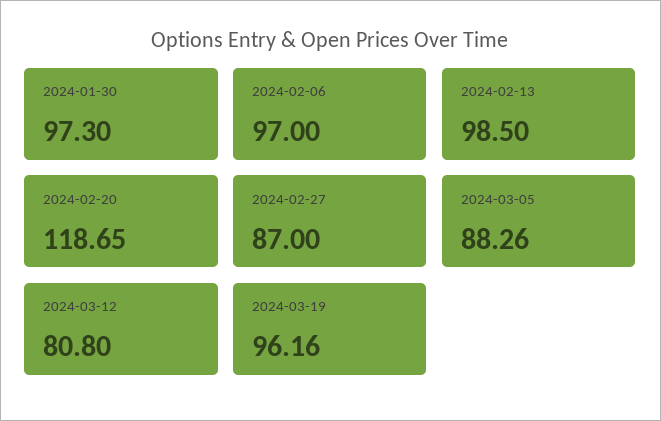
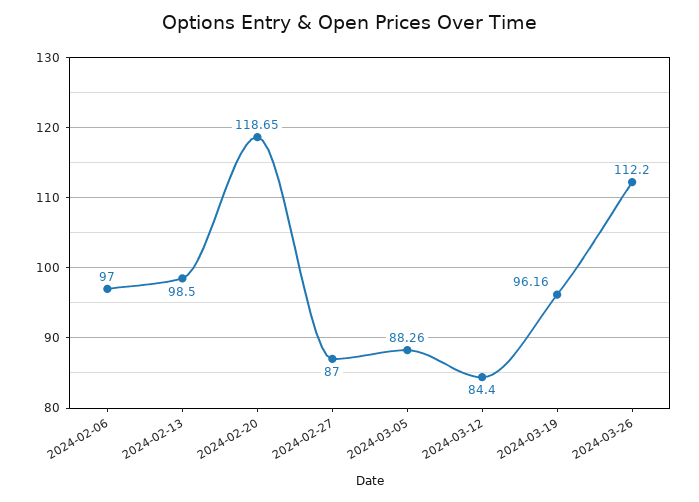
2024-01-30: 97.3 -> none
2024-03-12: 80.8 -> 84.4
2024-03-26: none -> 112.2

